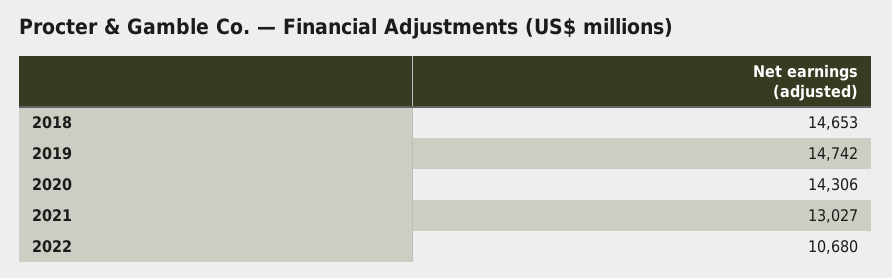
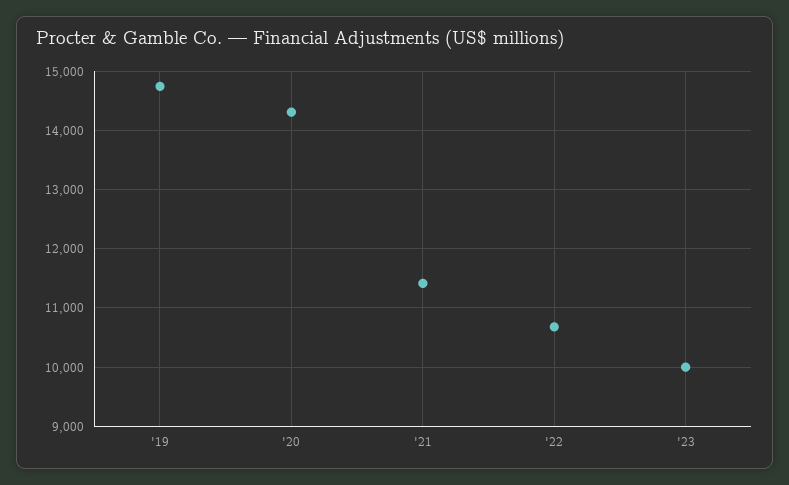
2018: 14653 -> none
2021: 13027 -> 11400
'23: none -> 10000

